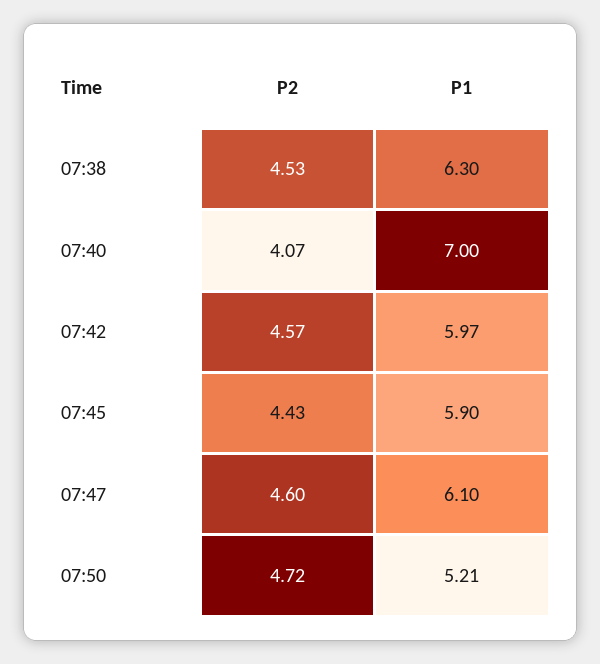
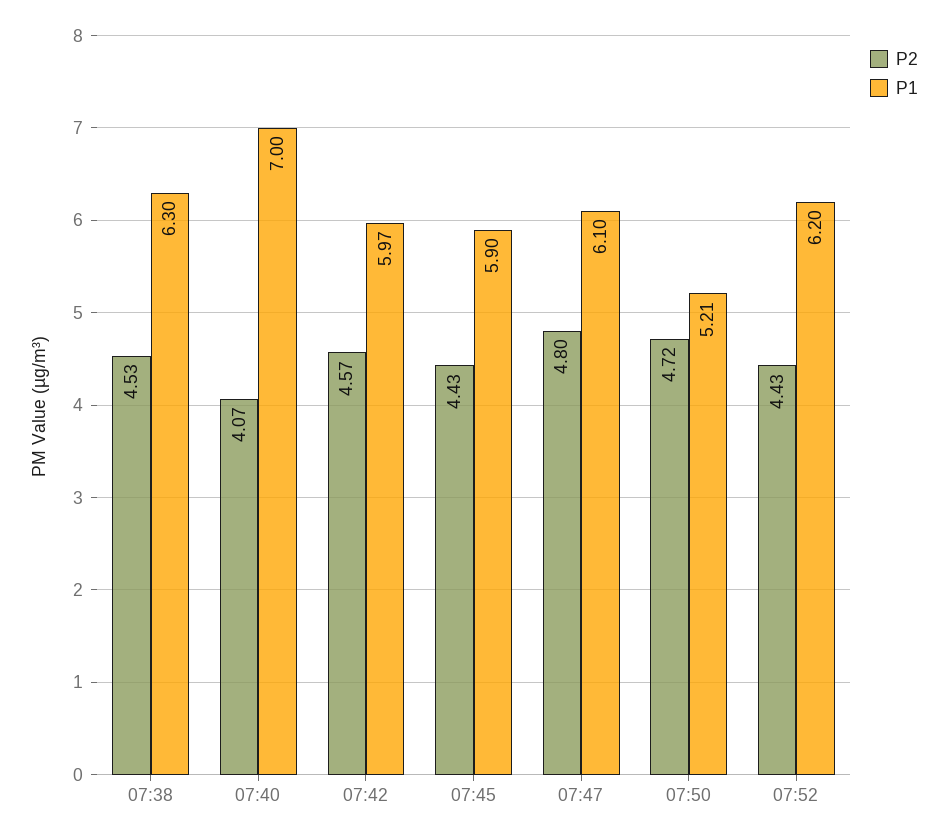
P2, 07:47: 4.6 -> 4.8
P2, 07:52: none -> 4.43
P1, 07:52: none -> 6.2

